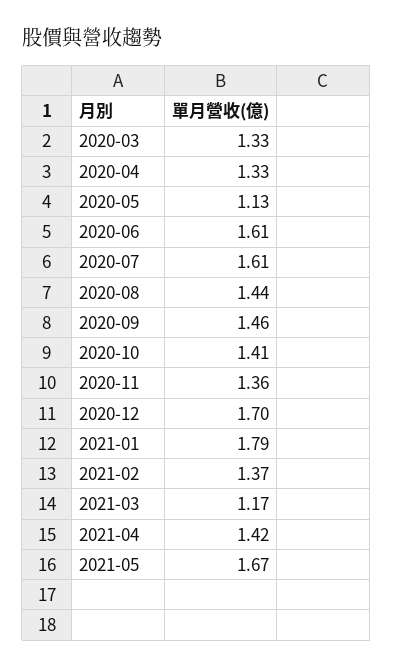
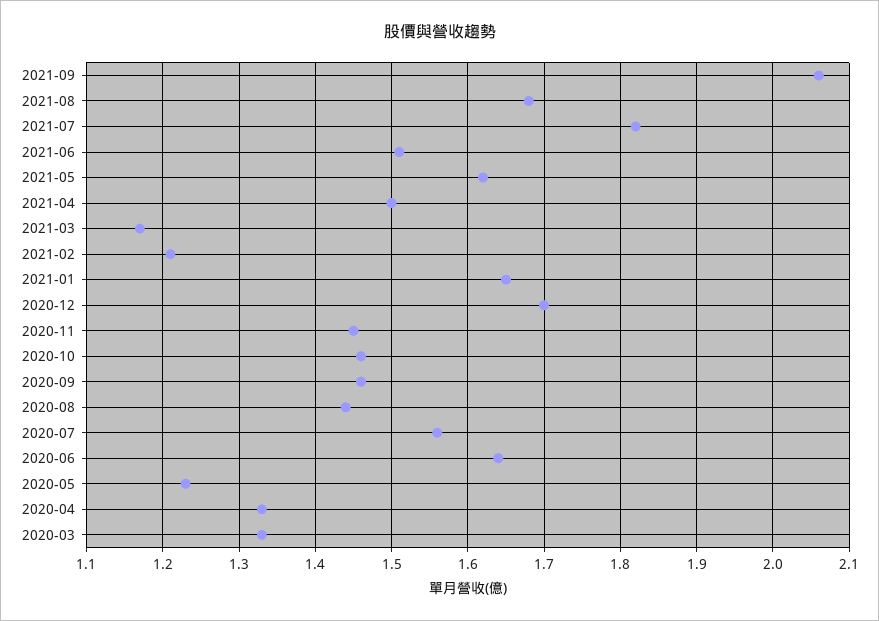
2020-05: 1.13 -> 1.23
2020-06: 1.61 -> 1.64
2020-07: 1.61 -> 1.56
2020-10: 1.41 -> 1.46
2020-11: 1.36 -> 1.45
2021-01: 1.79 -> 1.65
2021-02: 1.37 -> 1.21
2021-04: 1.42 -> 1.5
2021-05: 1.67 -> 1.62
2021-09: none -> 2.06
2021-08: none -> 1.68
2021-07: none -> 1.82
2021-06: none -> 1.51

